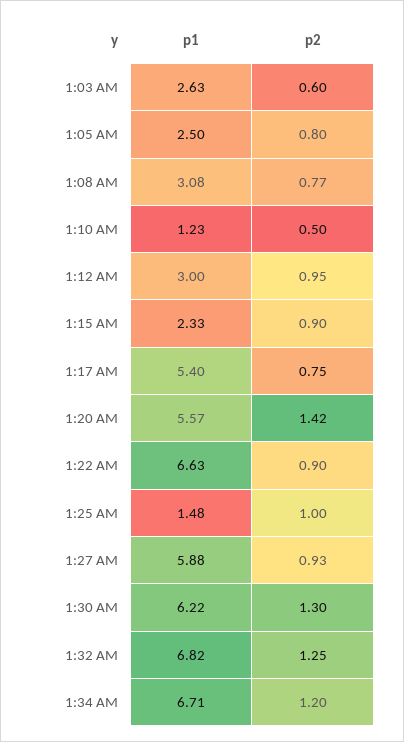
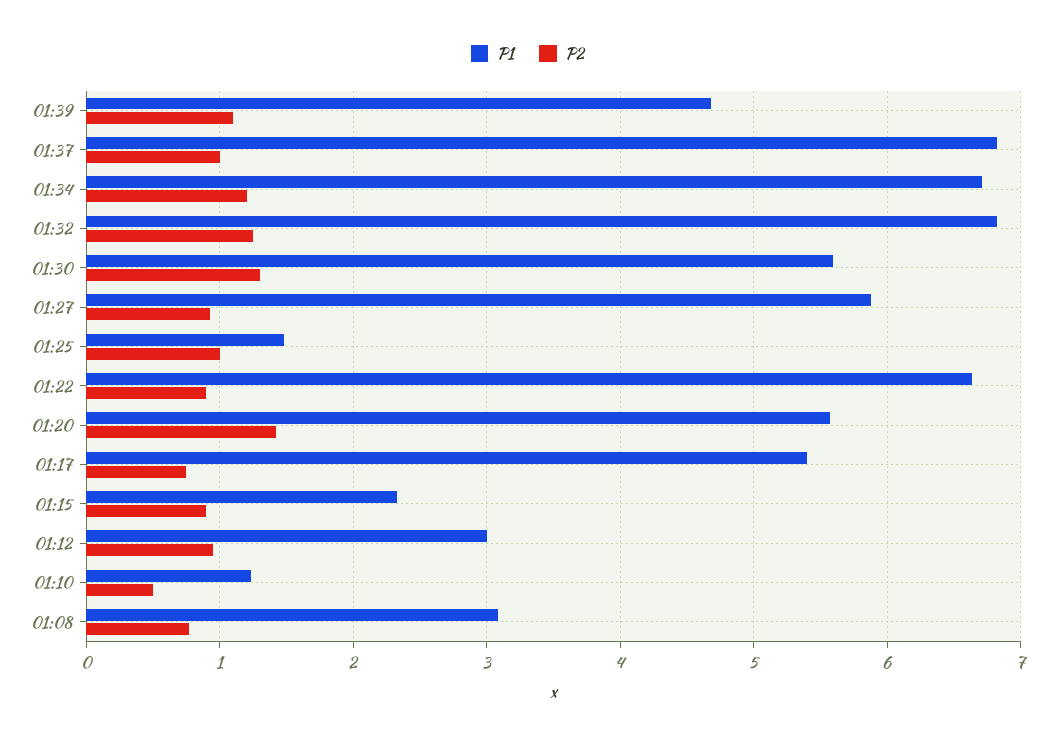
p1, 1:03 AM: 2.63 -> none
p2, 1:03 AM: 0.6 -> none
p1, 1:05 AM: 2.5 -> none
p2, 1:05 AM: 0.8 -> none
p1, 1:30 AM: 6.22 -> 5.6
p1, 01:39: none -> 4.7
p2, 01:39: none -> 1.1
p1, 01:37: none -> 6.8
p2, 01:37: none -> 1

